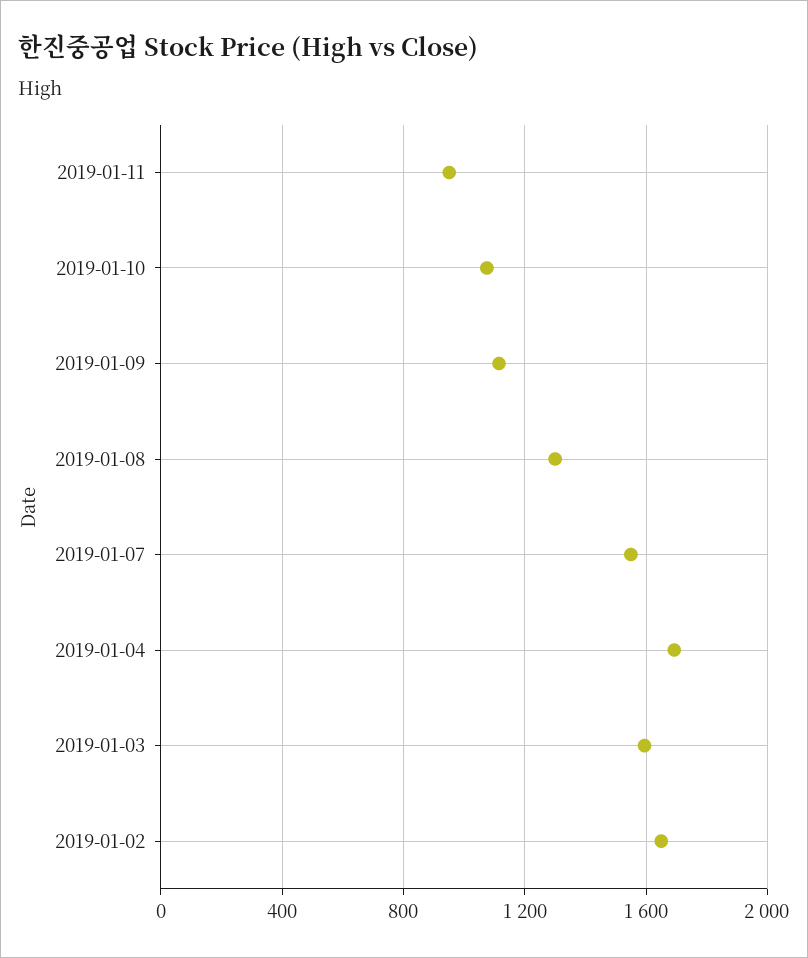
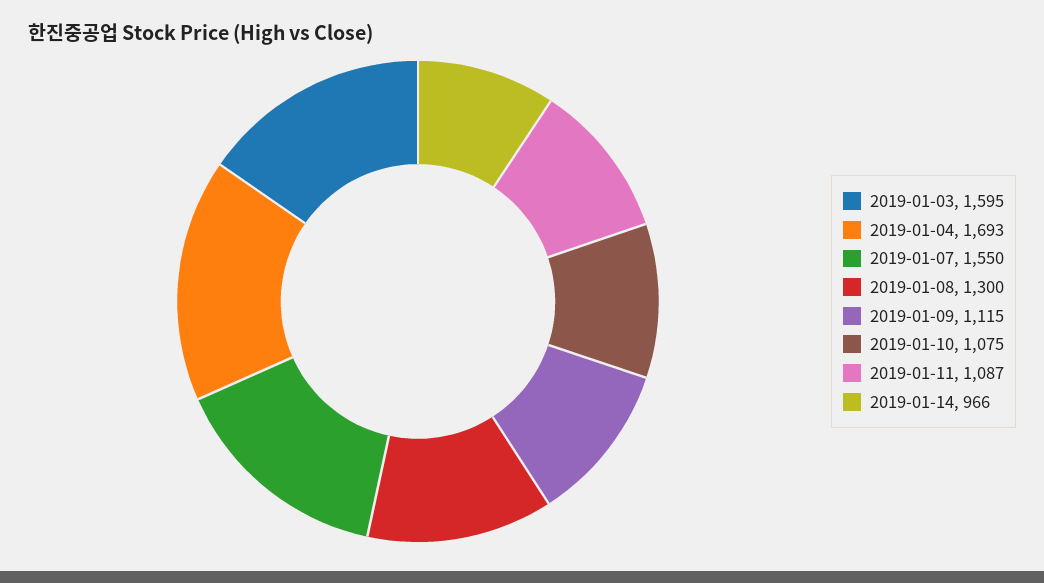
2019-01-11: 950 -> 1087
2019-01-02: 1650 -> none
2019-01-14: none -> 966

